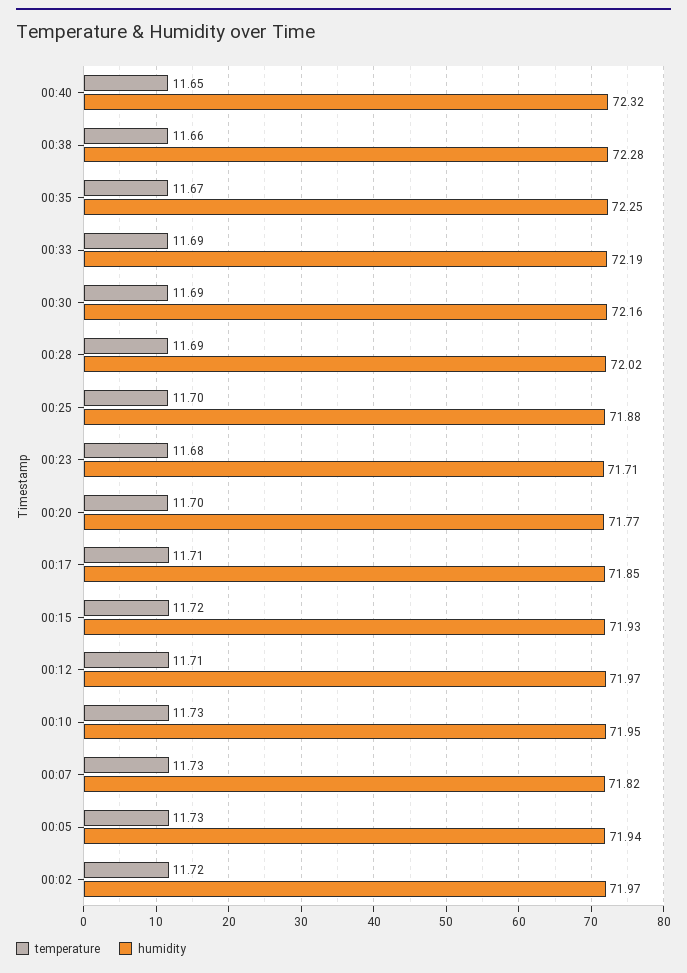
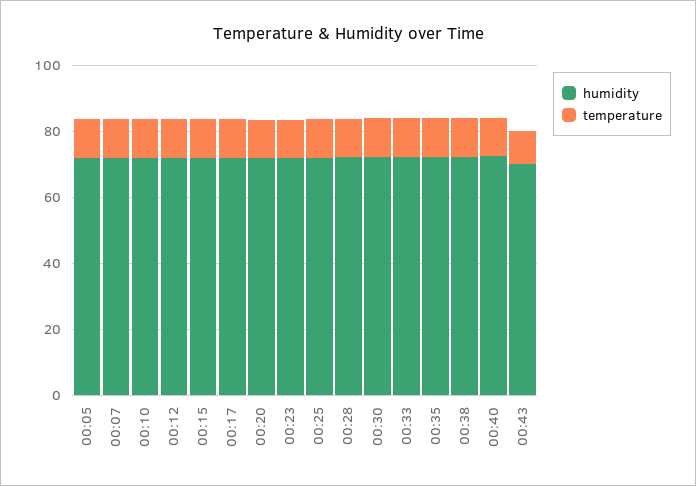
temperature, 00:02: 11.72 -> none
humidity, 00:02: 71.97 -> none
humidity, 00:43: none -> 70
temperature, 00:43: none -> 10

